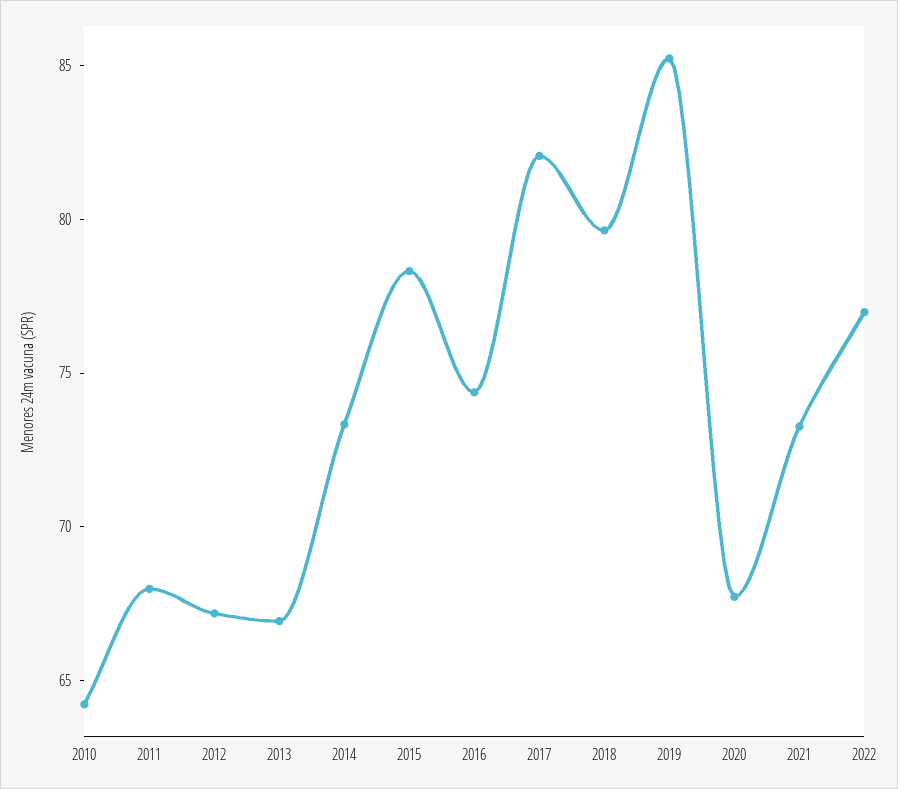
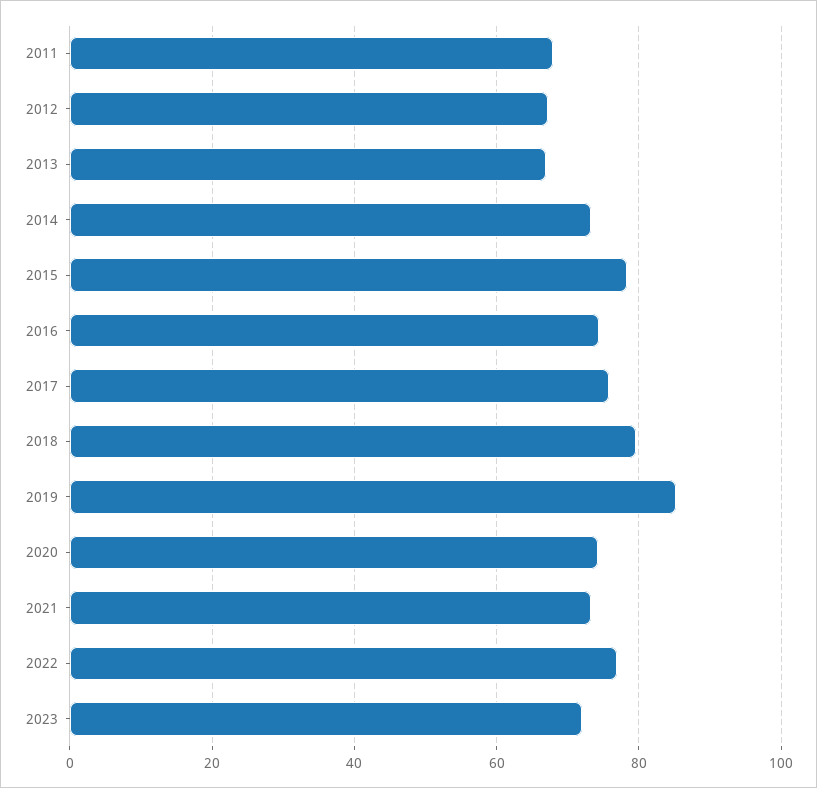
2010: 64 -> none
2017: 82 -> 76
2020: 68 -> 74
2023: none -> 72

